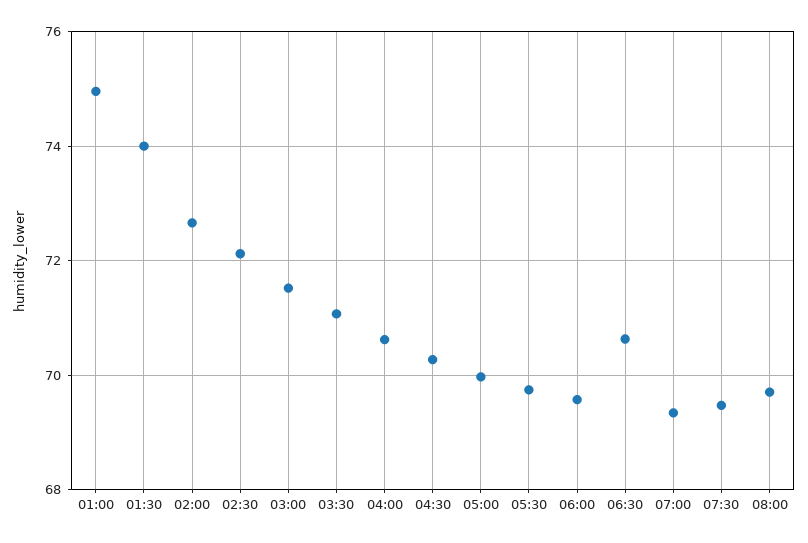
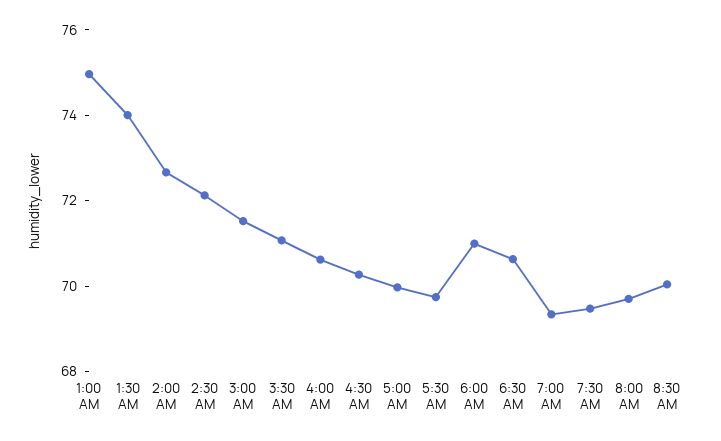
06:00: 69.6 -> 71
8:30 AM: none -> 70

